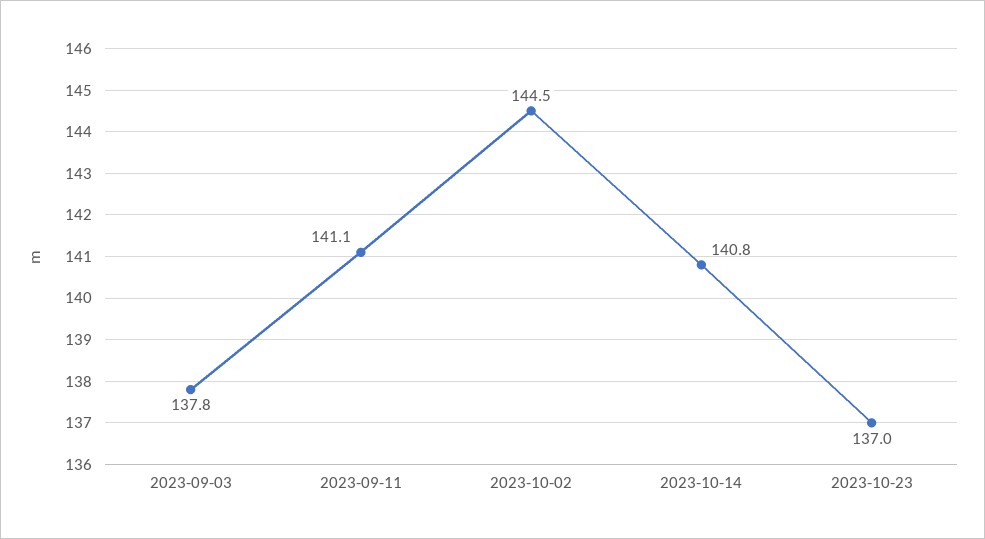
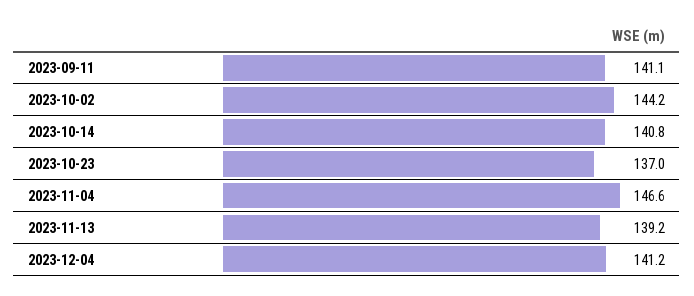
2023-09-03: 137.8 -> none
2023-10-02: 144.5 -> 144.2
2023-11-04: none -> 146.6
2023-11-13: none -> 139.2
2023-12-04: none -> 141.2

